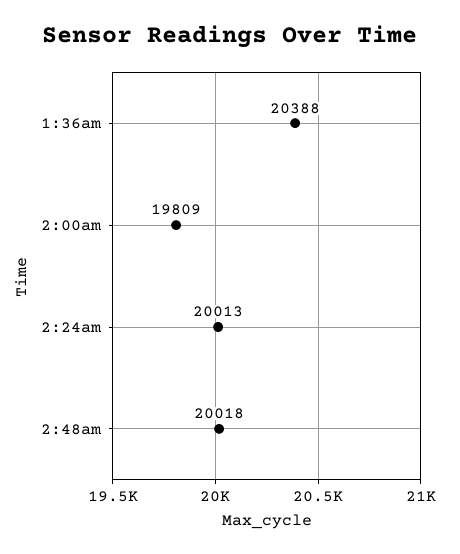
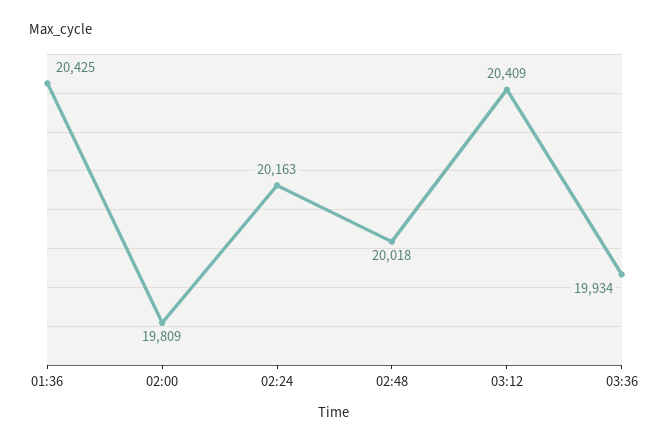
1:36am: 20388 -> 20425
2:24am: 20013 -> 20163
03:12: none -> 20409
03:36: none -> 19934

